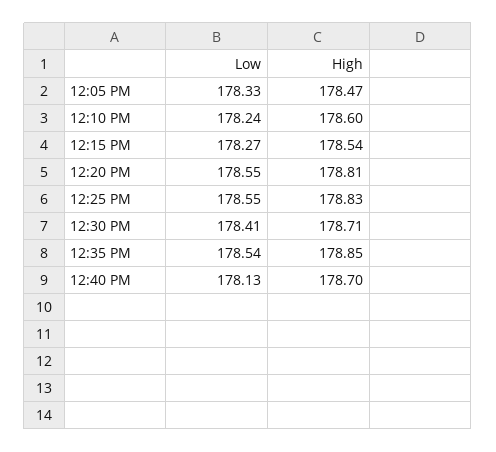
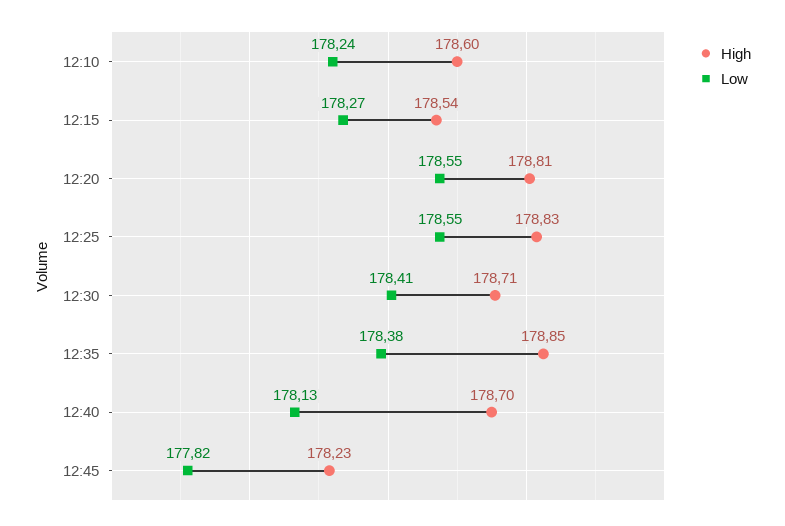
Low, 12:05 PM: 178.33 -> none
High, 12:05 PM: 178.47 -> none
Low, 12:35 PM: 178.54 -> 178.38
High, 12:45: none -> 178.23
Low, 12:45: none -> 177.82

